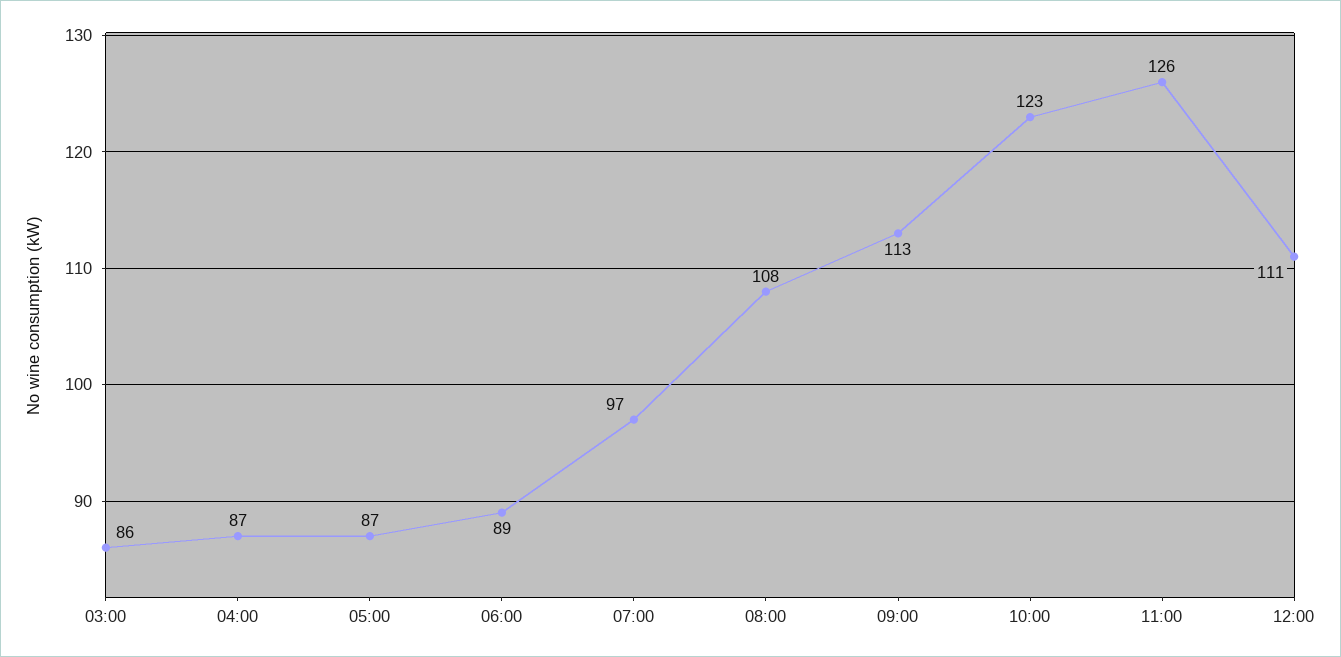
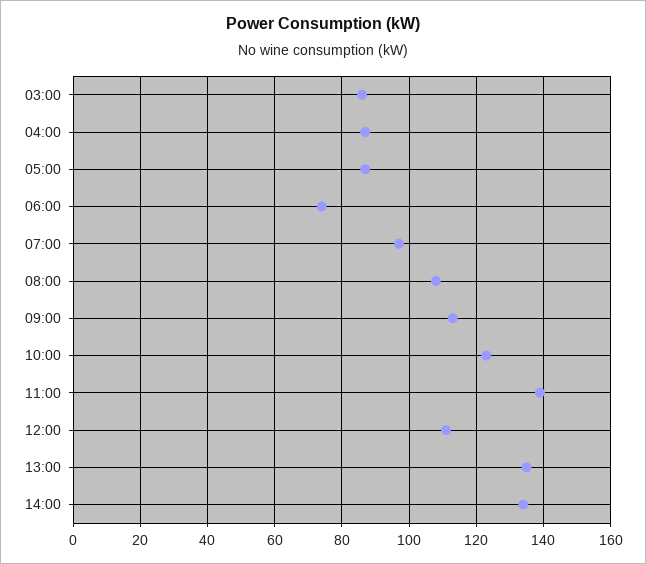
06:00: 89 -> 75
11:00: 126 -> 140
13:00: none -> 135
14:00: none -> 135

